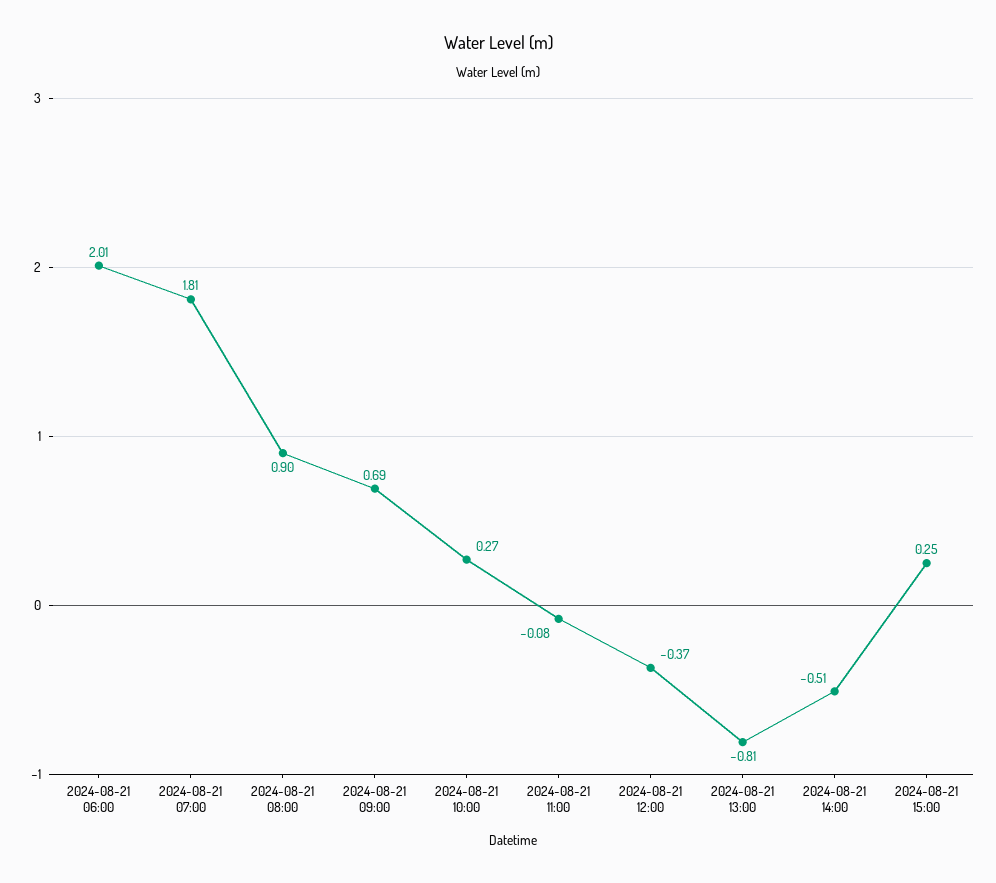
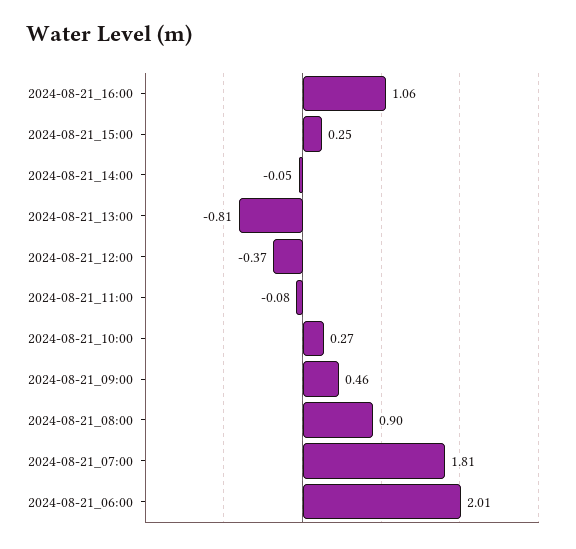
2024-08-21 09:00: 0.69 -> 0.46
2024-08-21 14:00: -0.51 -> -0.05
2024-08-21_16:00: none -> 1.06

